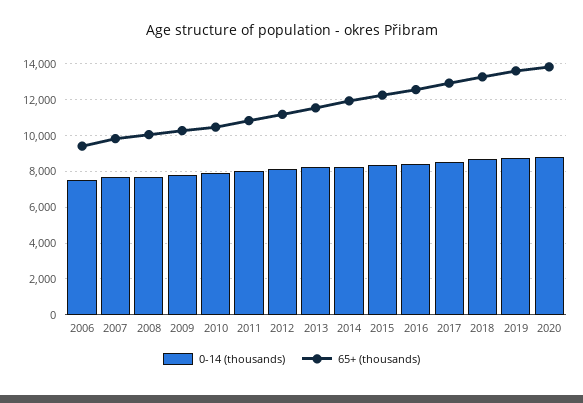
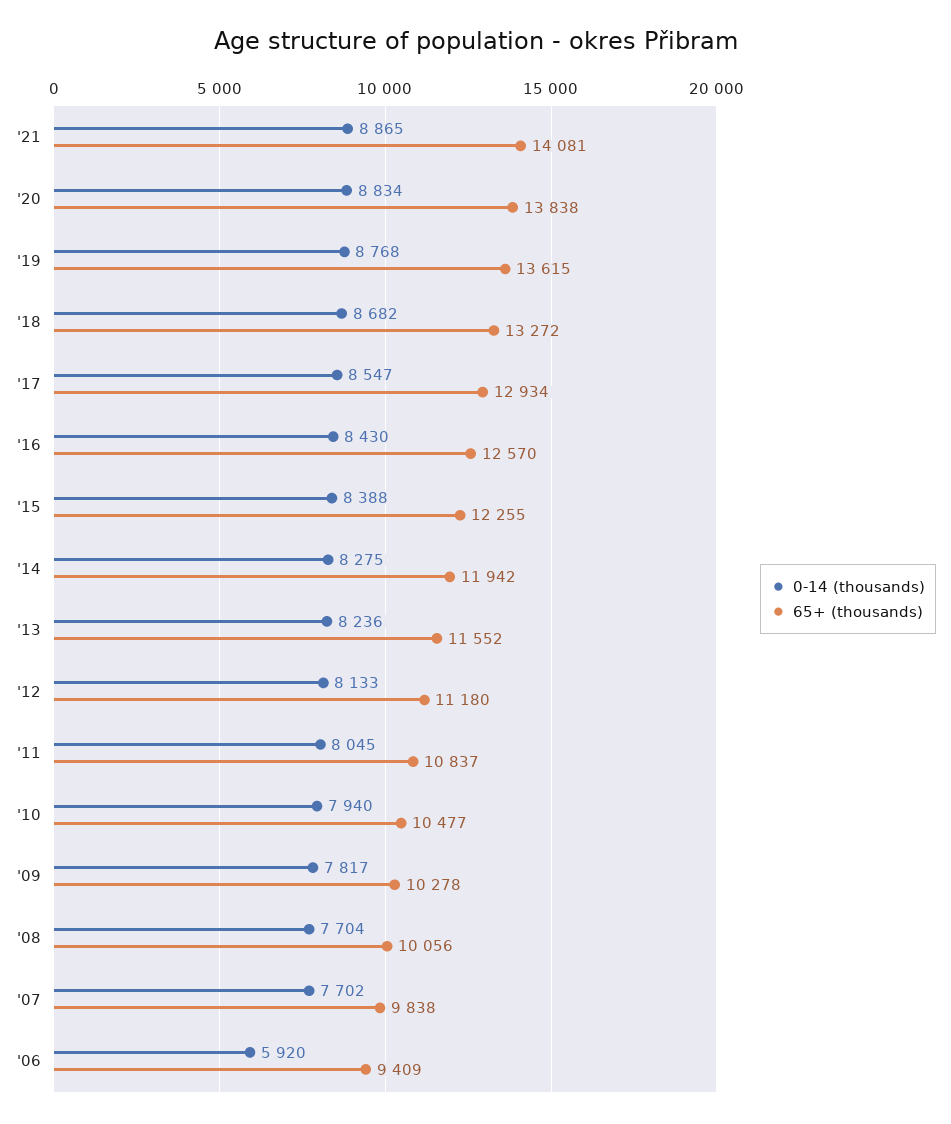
0-14 (thousands), 2006: 7500 -> 5920
0-14 (thousands), '21: none -> 8865
65+ (thousands), '21: none -> 14081

